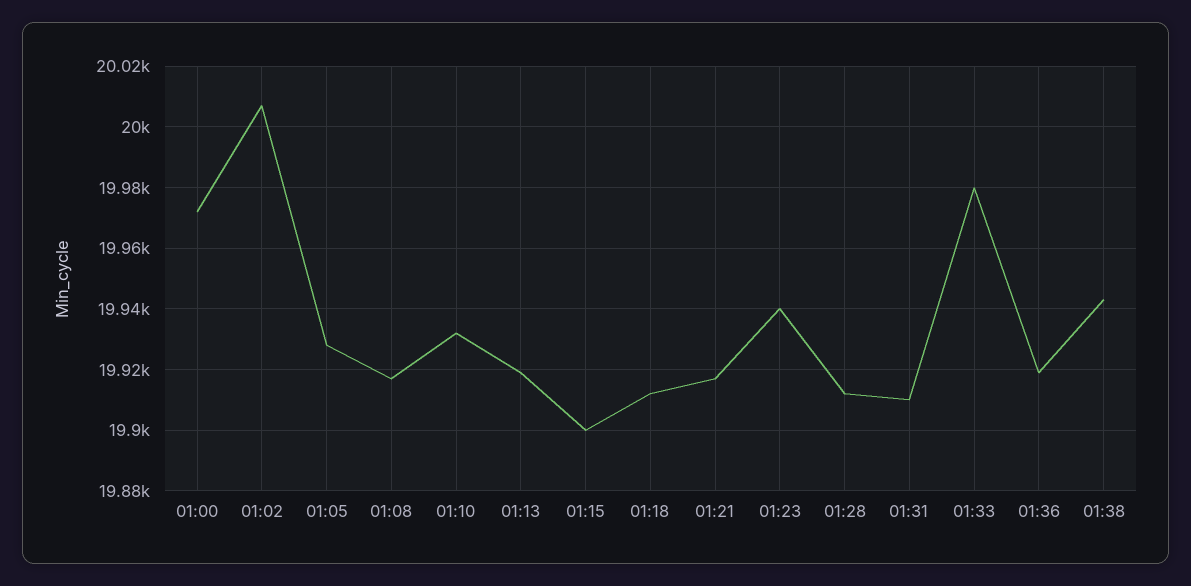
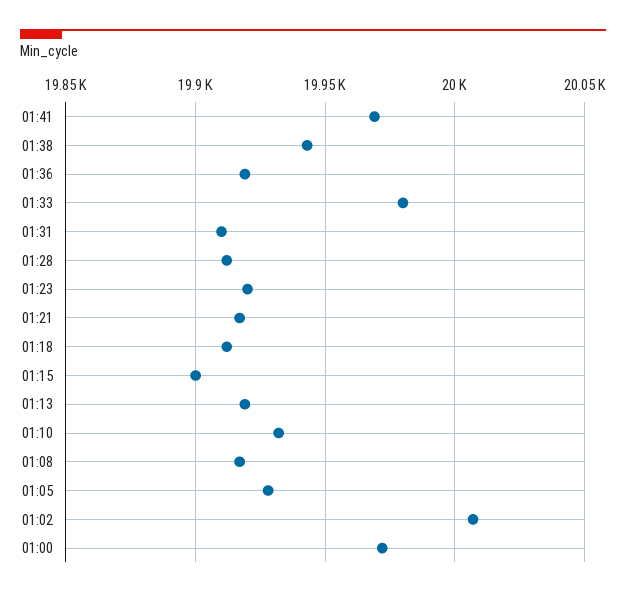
01:23: 19940 -> 19920
01:41: none -> 19970

